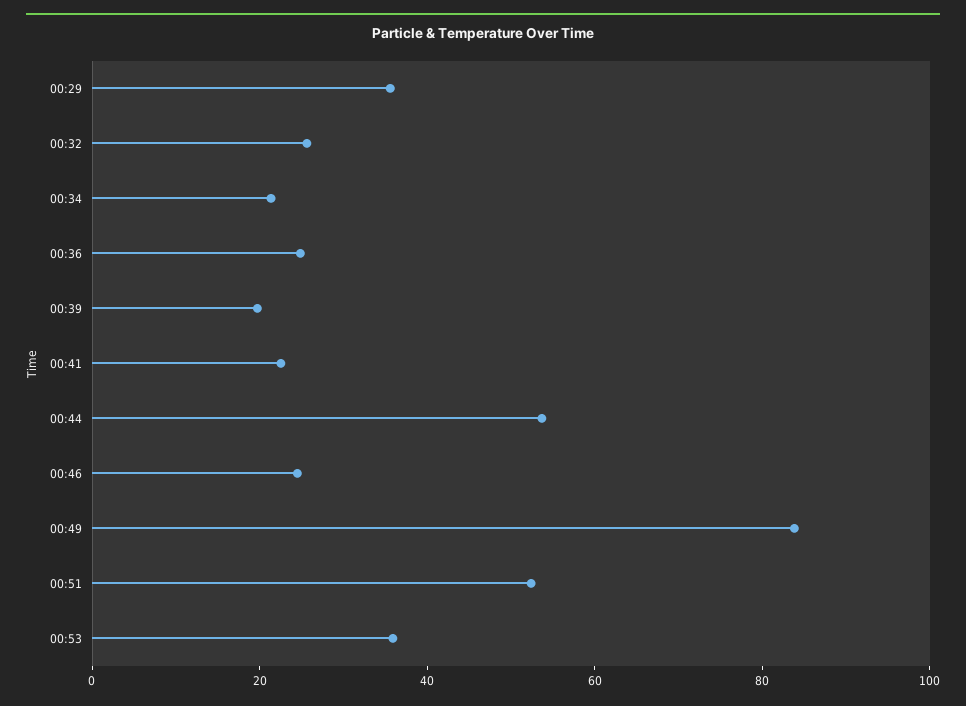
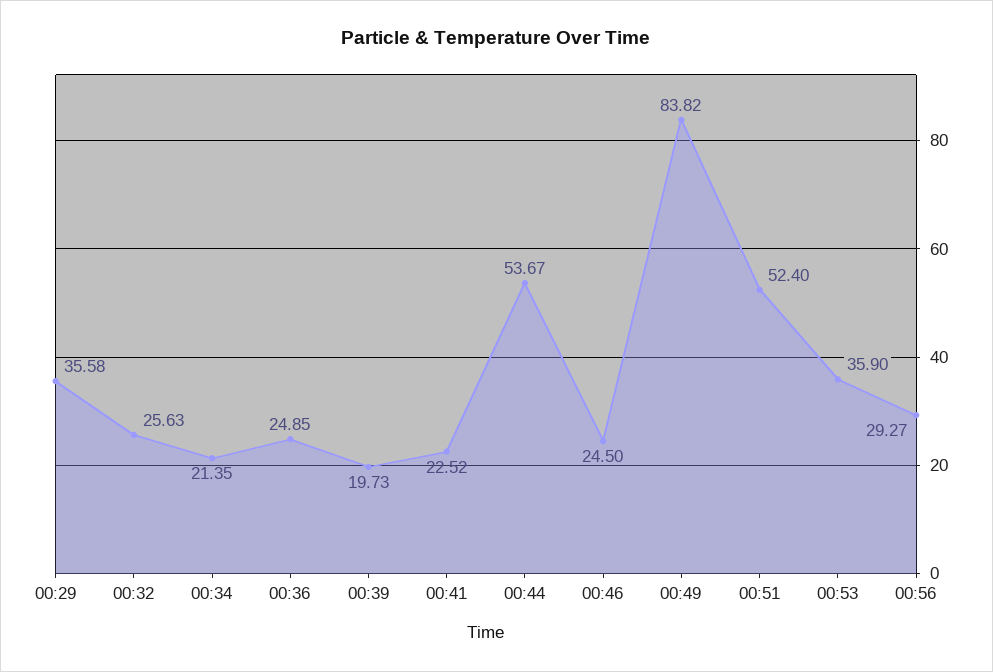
00:56: none -> 29.27

